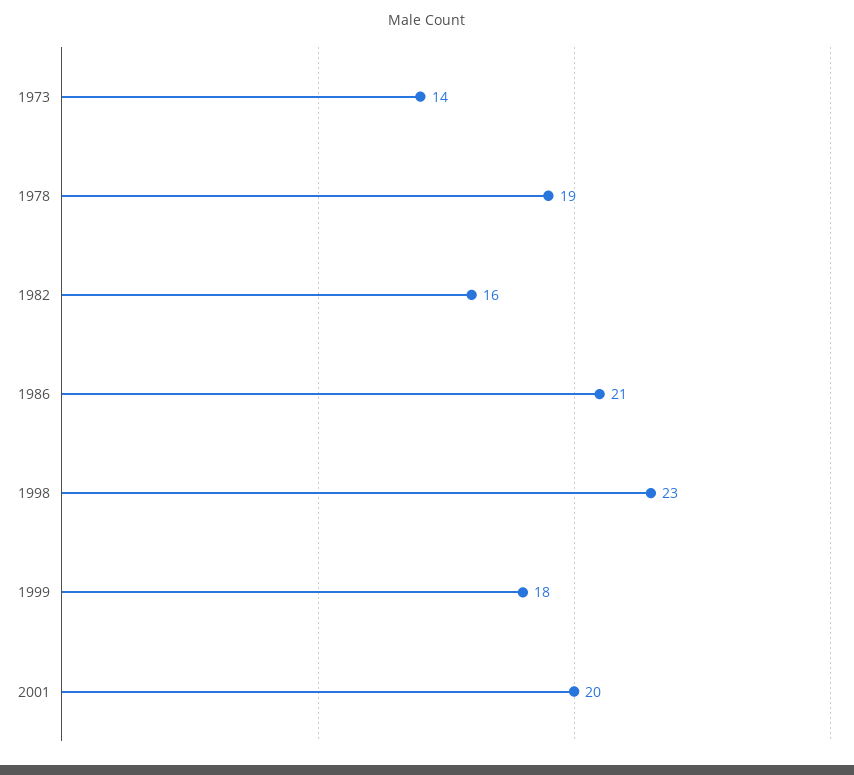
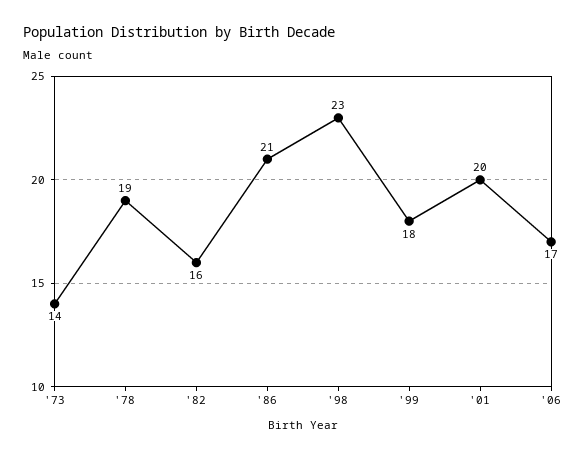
'06: none -> 17

